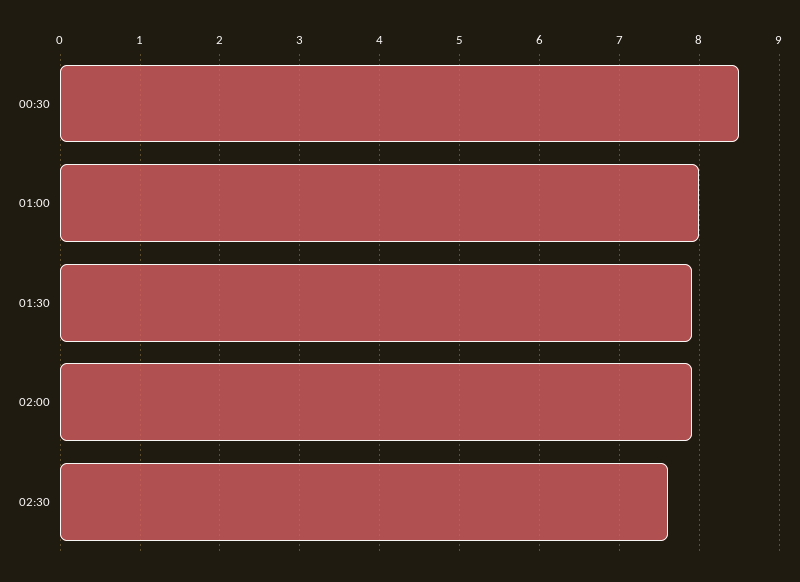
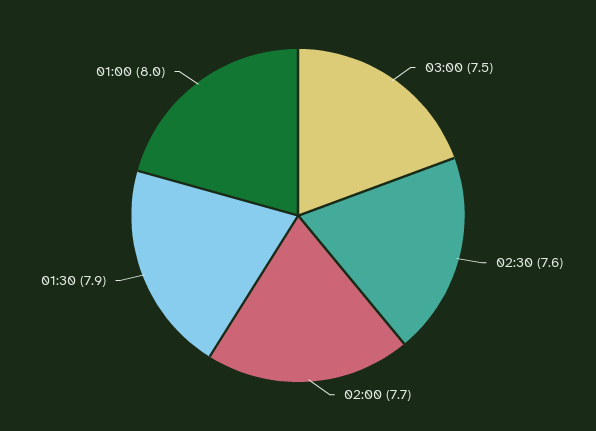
00:30: 8.5 -> none
02:00: 7.9 -> 7.7
03:00: none -> 7.5

